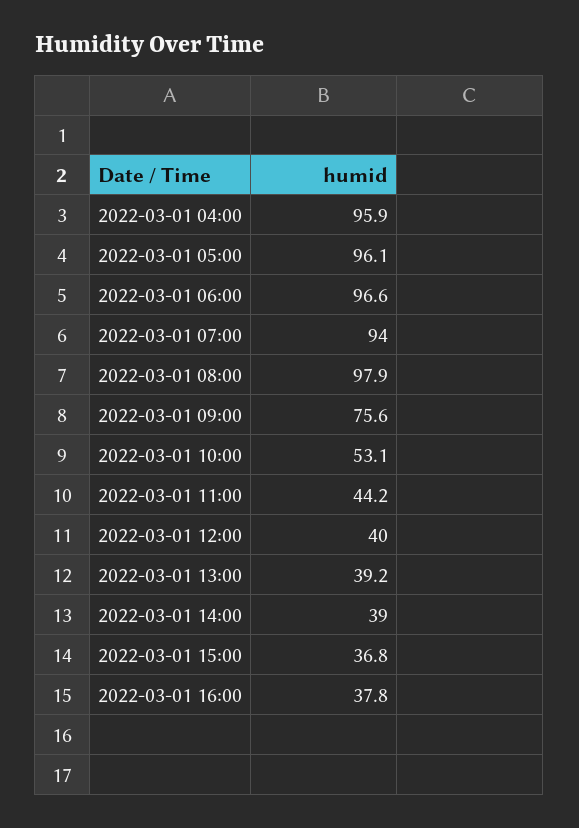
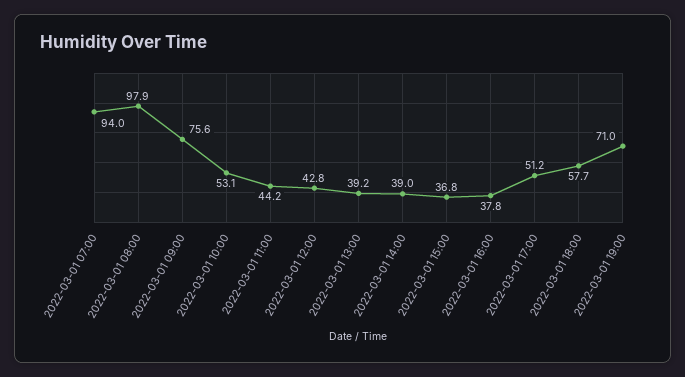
2022-03-01 04:00: 95.9 -> none
2022-03-01 05:00: 96.1 -> none
2022-03-01 06:00: 96.6 -> none
2022-03-01 12:00: 40 -> 42.8
2022-03-01 17:00: none -> 51.2
2022-03-01 18:00: none -> 57.7
2022-03-01 19:00: none -> 71

